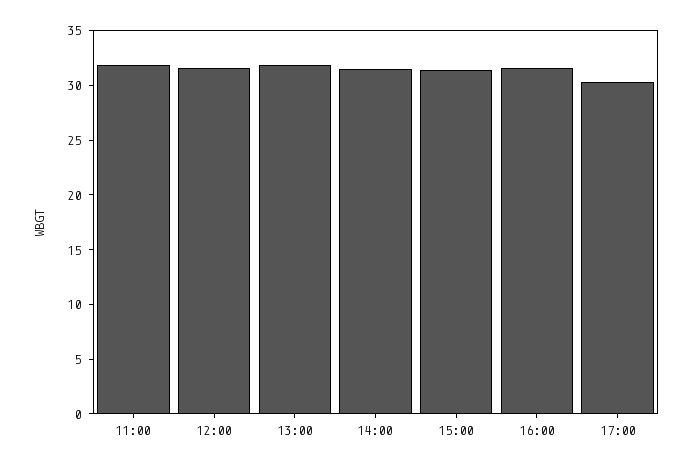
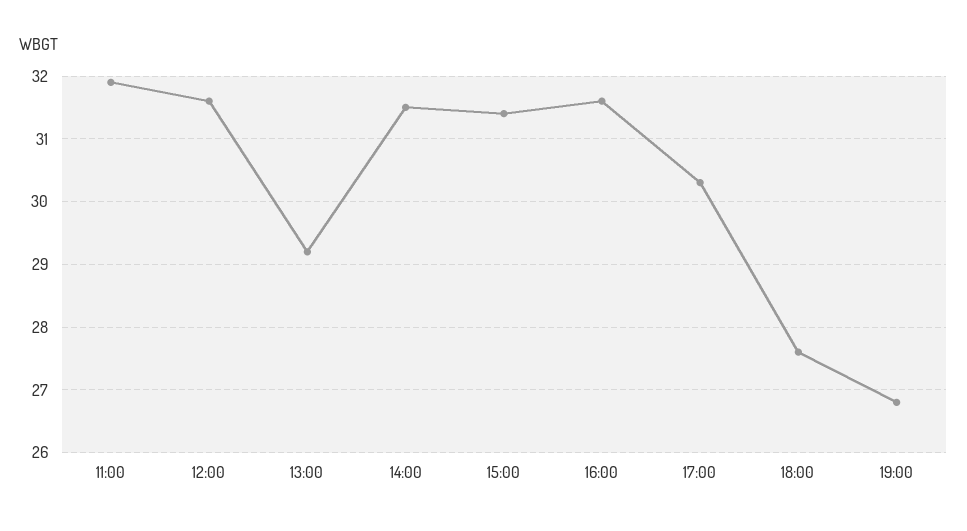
13:00: 32 -> 29.2
18:00: none -> 27.6
19:00: none -> 26.8

